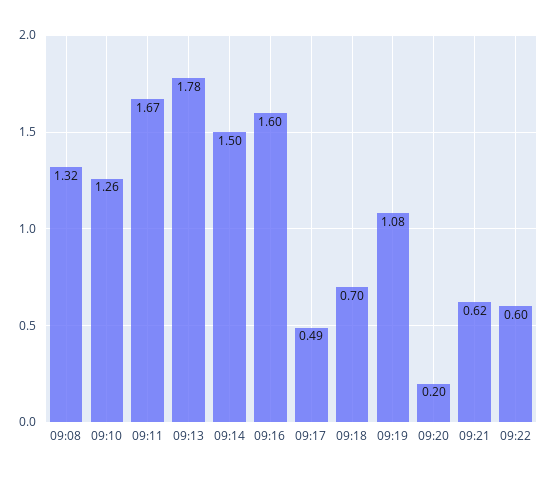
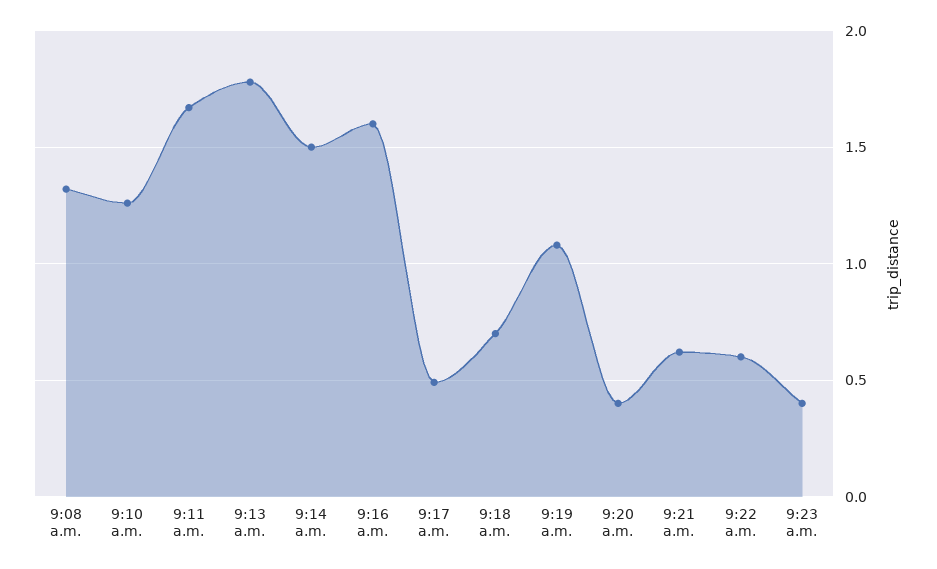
09:20: 0.2 -> 0.4
9:23 a.m.: none -> 0.4

